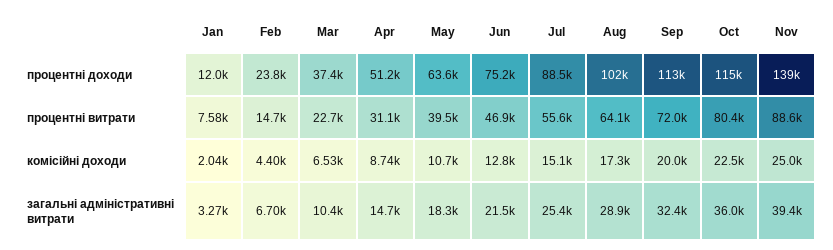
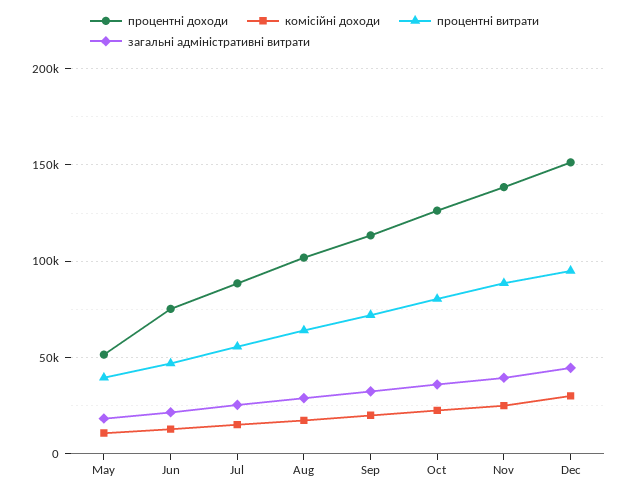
процентні доходи, Jan: 12000 -> none
процентні доходи, Feb: 23800 -> none
процентні доходи, Mar: 37400 -> none
процентні доходи, Apr: 51200 -> none
процентні доходи, May: 63600 -> 50000
процентні доходи, Oct: 115000 -> 125000
процентні витрати, Jan: 7580 -> none
процентні витрати, Feb: 14700 -> none
процентні витрати, Mar: 22700 -> none
процентні витрати, Apr: 31100 -> none
комісійні доходи, Jan: 2040 -> none
комісійні доходи, Feb: 4400 -> none
комісійні доходи, Mar: 6530 -> none
комісійні доходи, Apr: 8740 -> none
загальні адміністративні витрати, Jan: 3270 -> none
загальні адміністративні витрати, Feb: 6700 -> none
загальні адміністративні витрати, Mar: 10400 -> none
загальні адміністративні витрати, Apr: 14700 -> none
процентні доходи, Dec: none -> 150000
комісійні доходи, Dec: none -> 30000
процентні витрати, Dec: none -> 95000
загальні адміністративні витрати, Dec: none -> 45000

